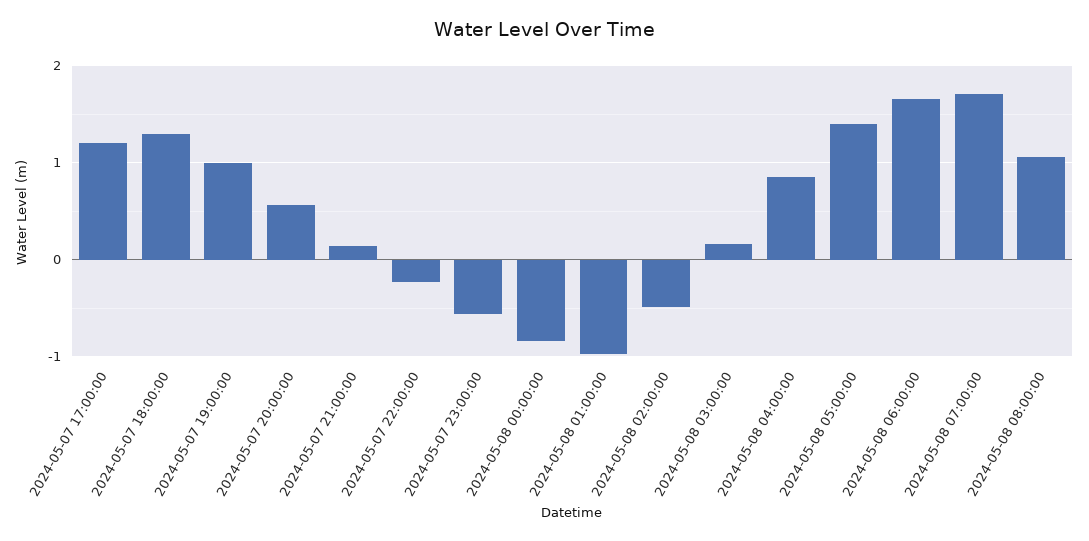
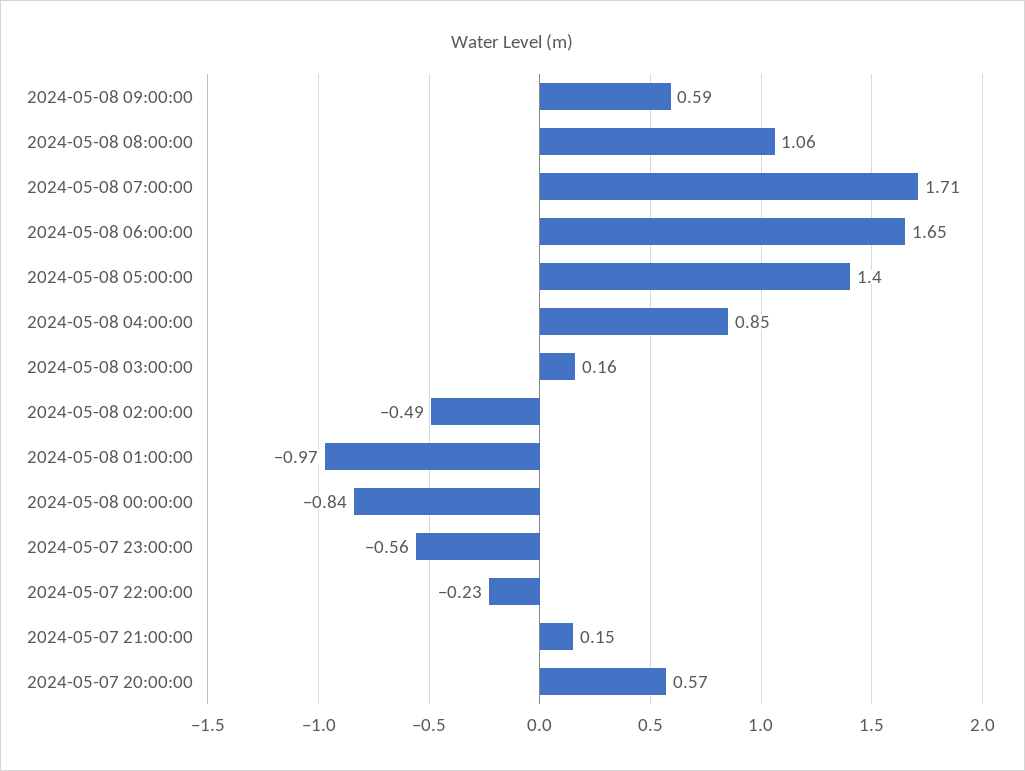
2024-05-07 17:00:00: 1.2 -> none
2024-05-07 18:00:00: 1.3 -> none
2024-05-07 19:00:00: 1 -> none
2024-05-08 09:00:00: none -> 0.59

